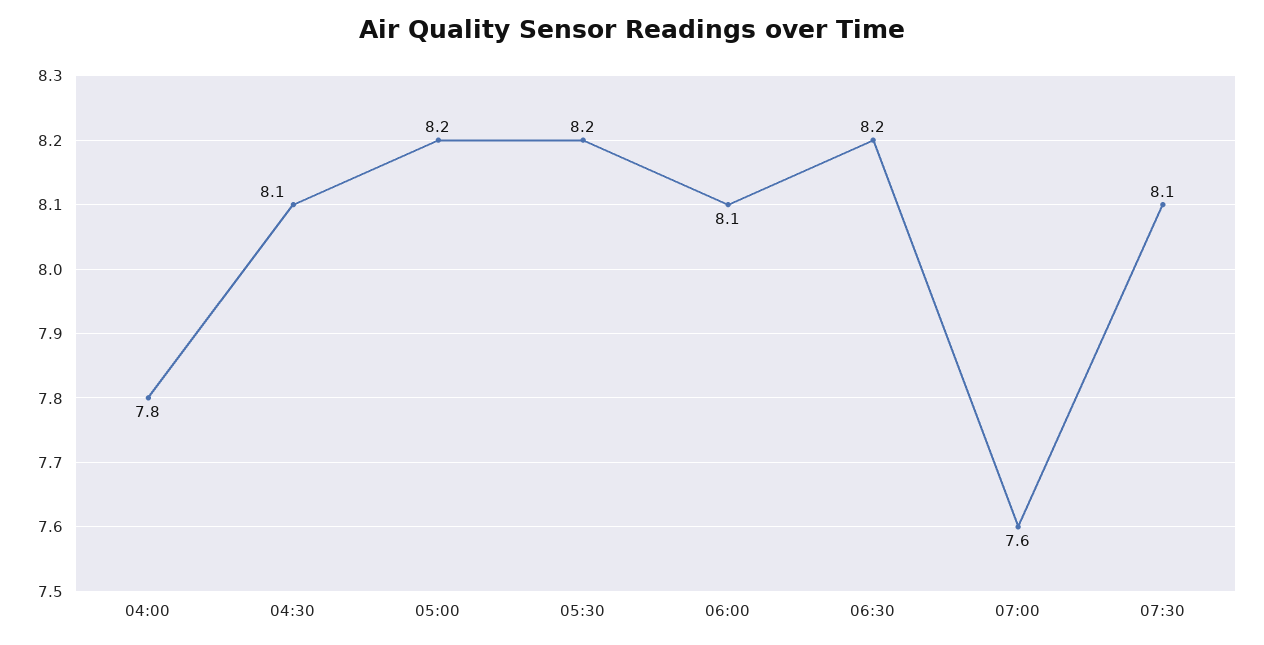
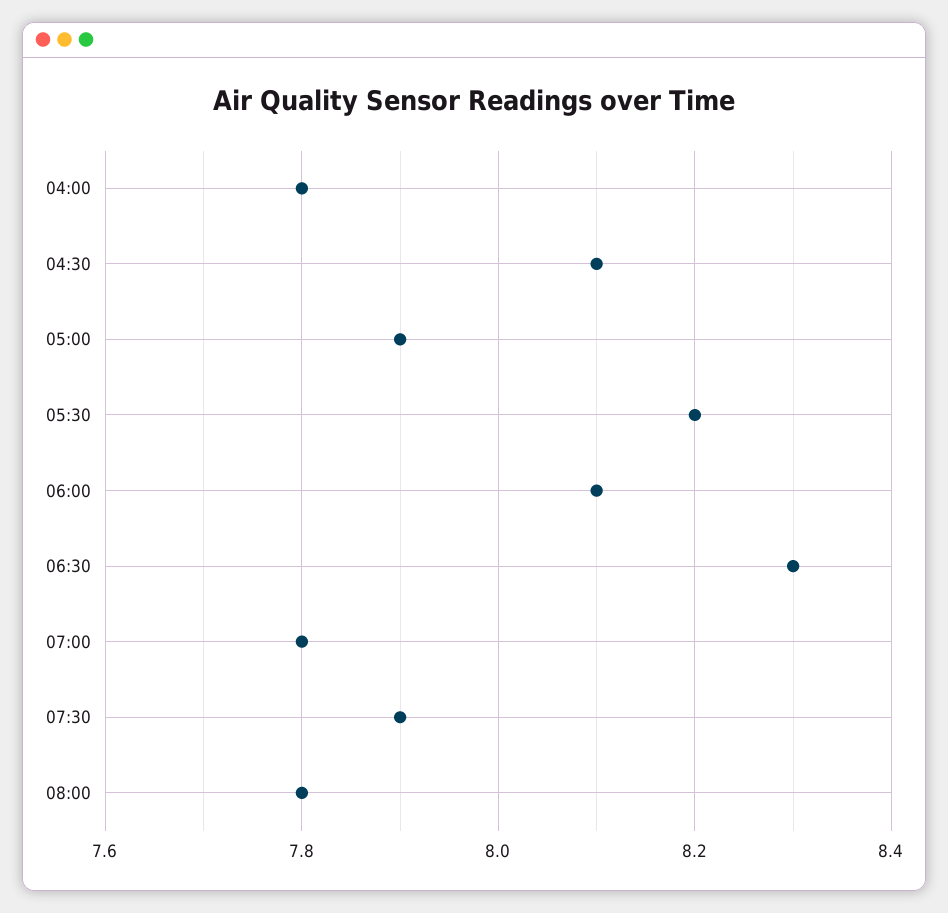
05:00: 8.2 -> 7.9
06:30: 8.2 -> 8.3
07:00: 7.6 -> 7.8
07:30: 8.1 -> 7.9
08:00: none -> 7.8

